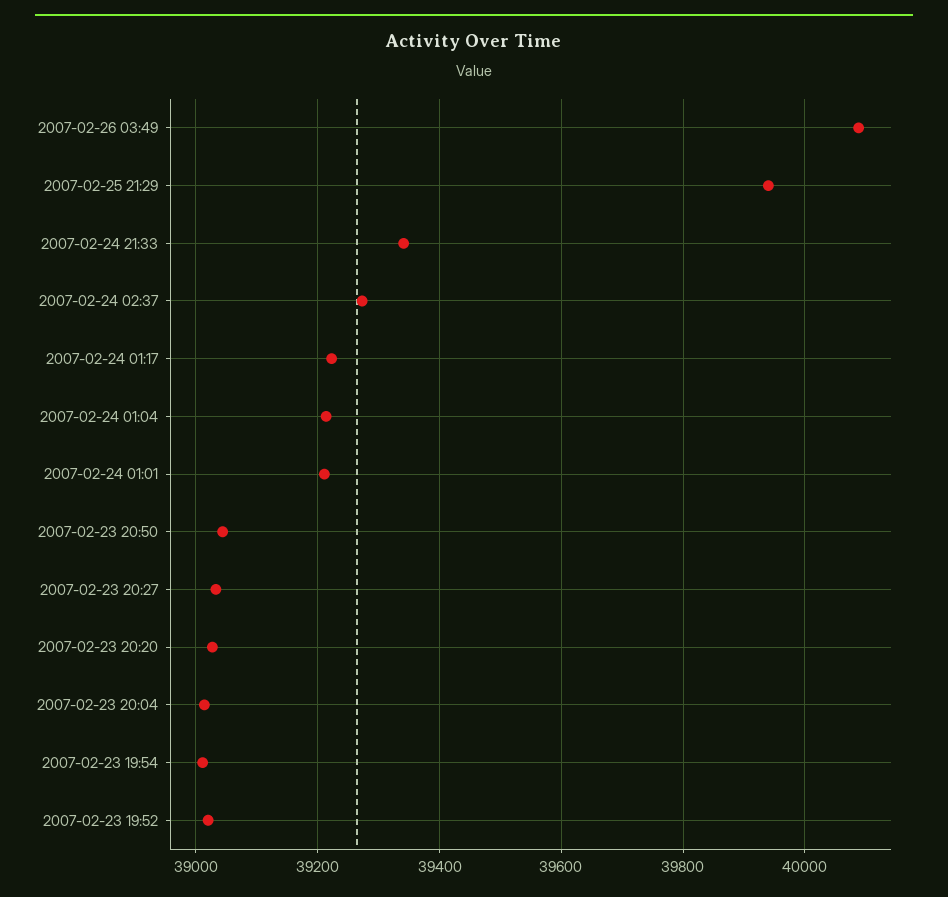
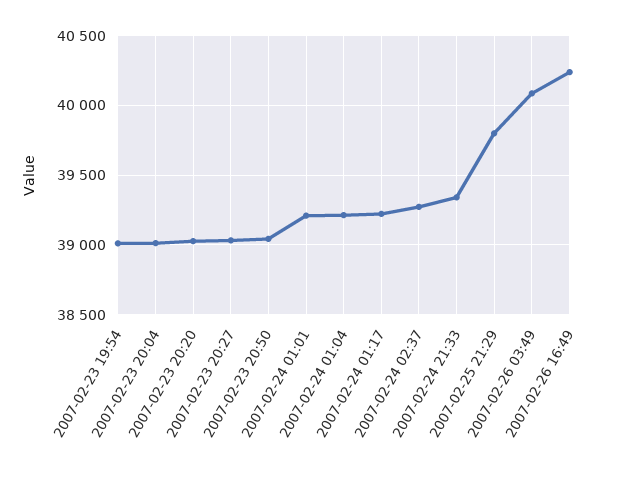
2007-02-25 21:29: 39940 -> 39800
2007-02-23 19:52: 39020 -> none
2007-02-26 16:49: none -> 40250

